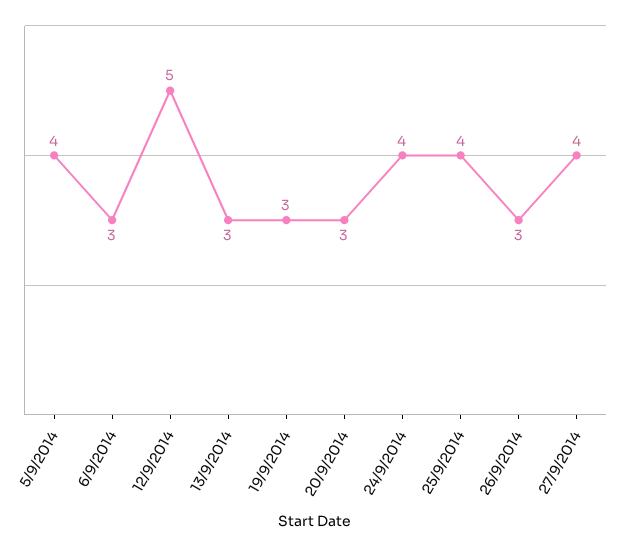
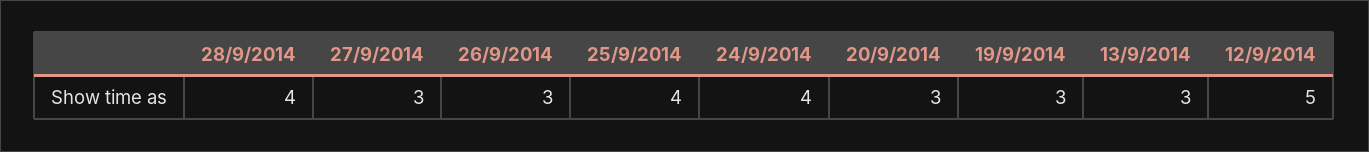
5/9/2014: 4 -> none
6/9/2014: 3 -> none
27/9/2014: 4 -> 3
28/9/2014: none -> 4

